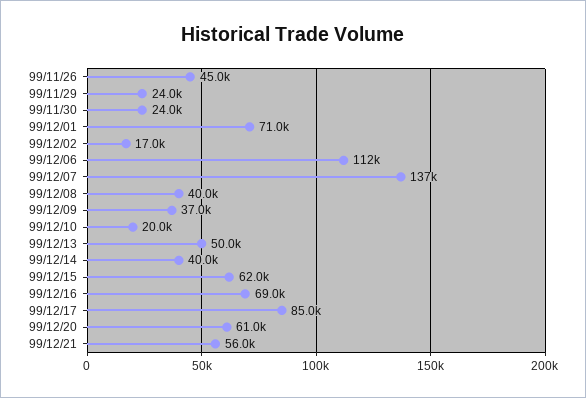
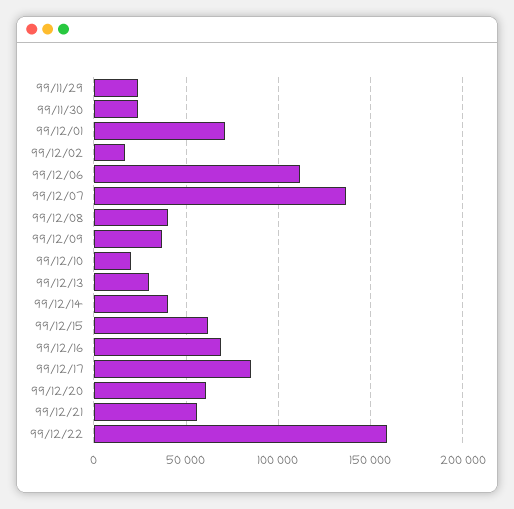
99/11/26: 45000 -> none
99/12/13: 50000 -> 30000
99/12/22: none -> 160000

